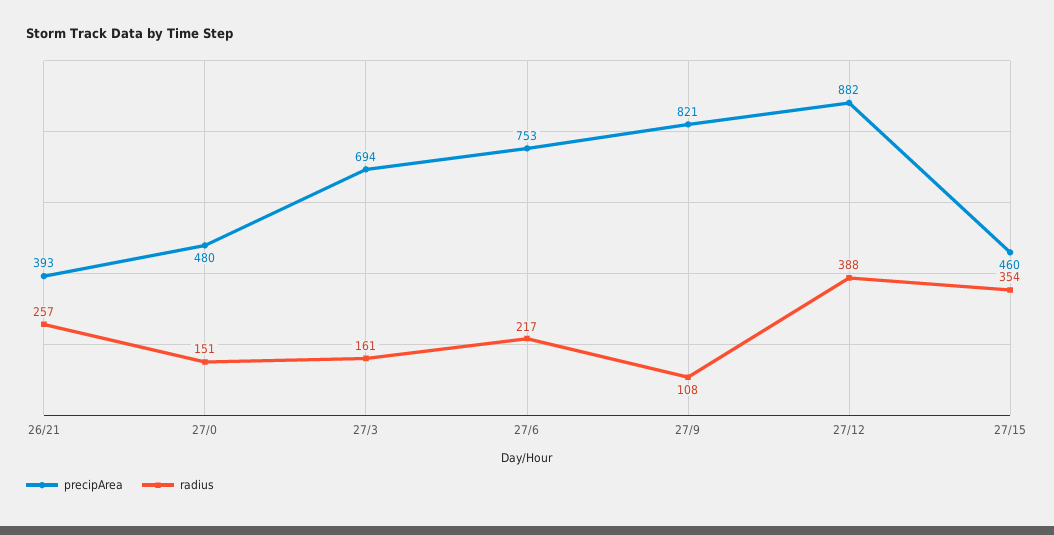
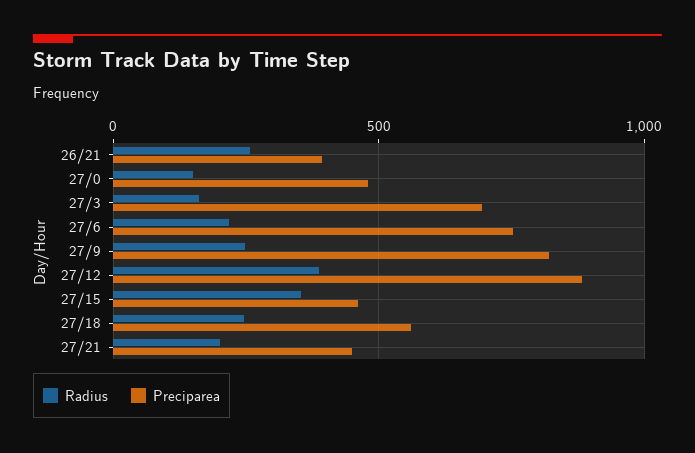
radius, 27/9: 108 -> 250
radius, 27/18: none -> 250
precipArea, 27/18: none -> 550
radius, 27/21: none -> 200
precipArea, 27/21: none -> 450

